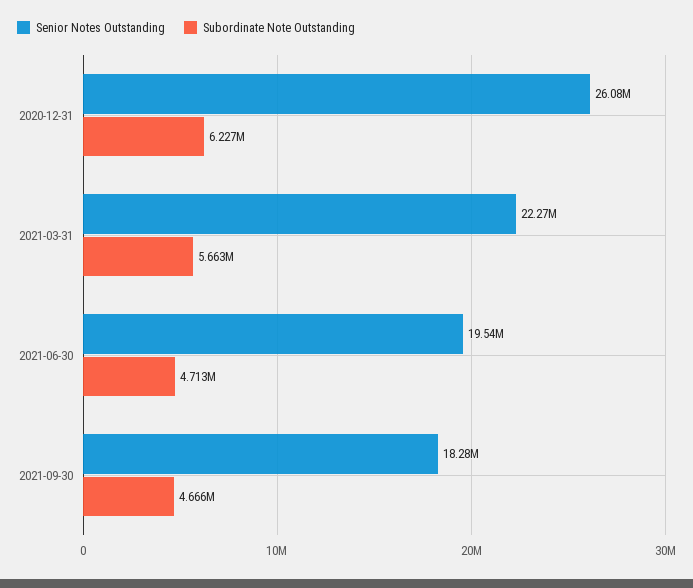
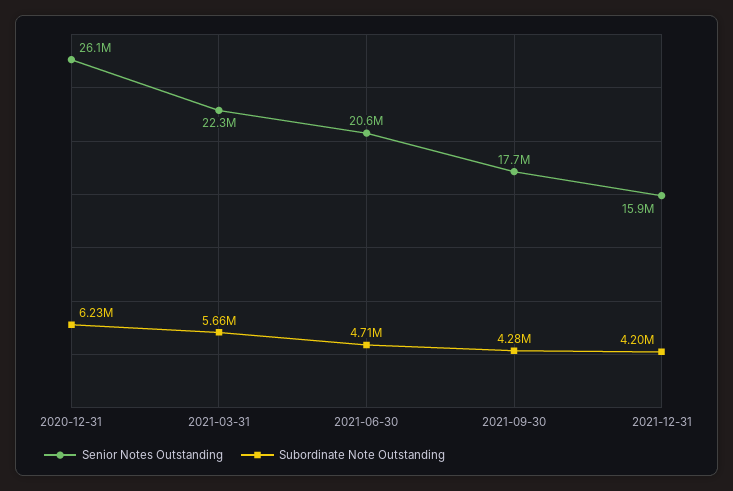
Senior Notes Outstanding, 2021-06-30: 19540000 -> 20600000
Senior Notes Outstanding, 2021-09-30: 18280000 -> 17700000
Subordinate Note Outstanding, 2021-09-30: 4666000 -> 4280000
Senior Notes Outstanding, 2021-12-31: none -> 15900000
Subordinate Note Outstanding, 2021-12-31: none -> 4200000

